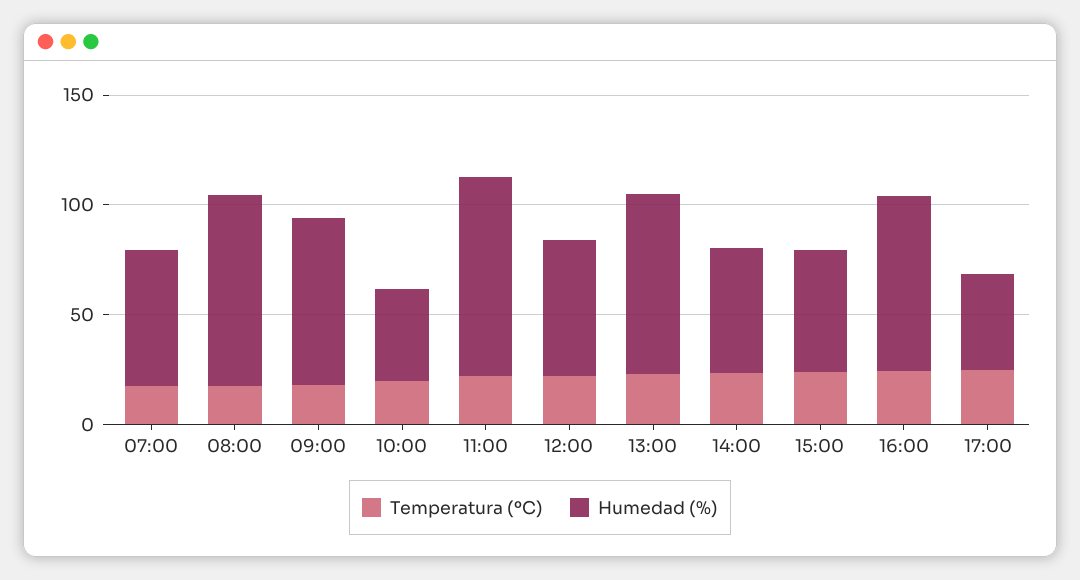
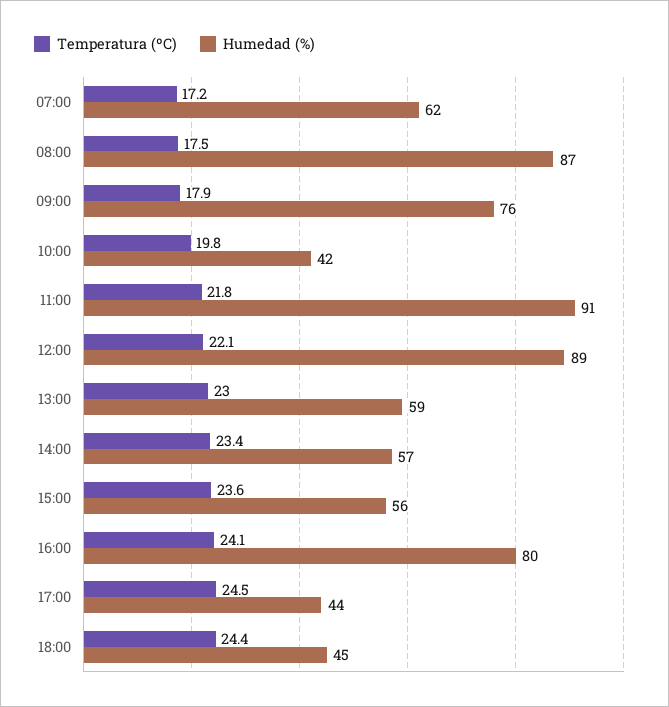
Humedad (%), 12:00: 60 -> 89
Humedad (%), 13:00: 80 -> 59
Temperatura (ºC), 18:00: none -> 24.4
Humedad (%), 18:00: none -> 45

